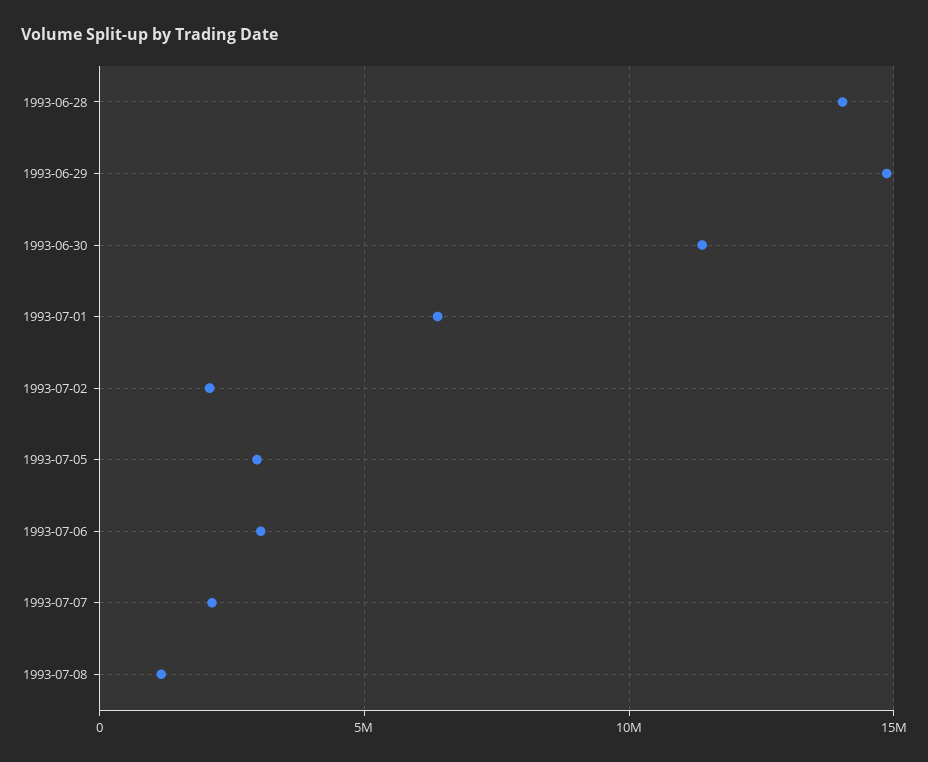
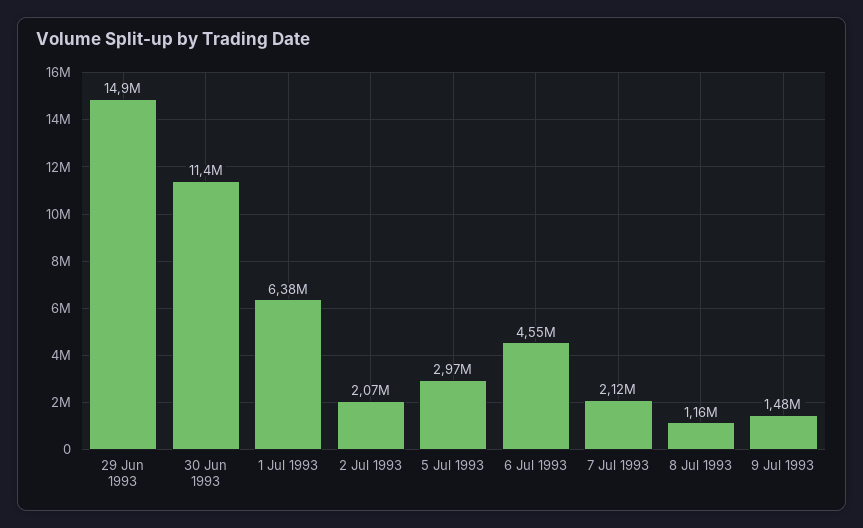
1993-06-28: 14000000 -> none
1993-07-06: 3000000 -> 4550000
9 Jul 1993: none -> 1480000

